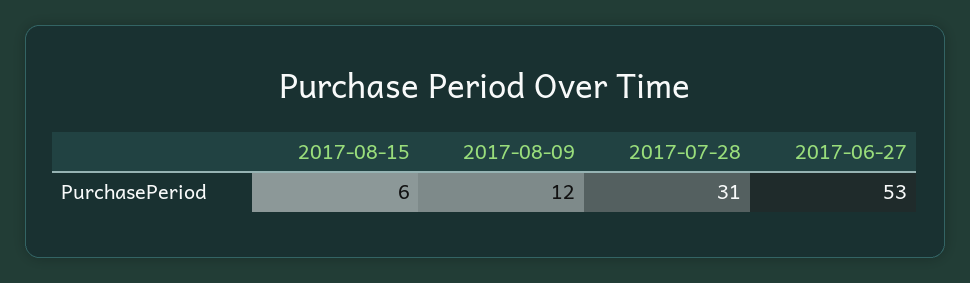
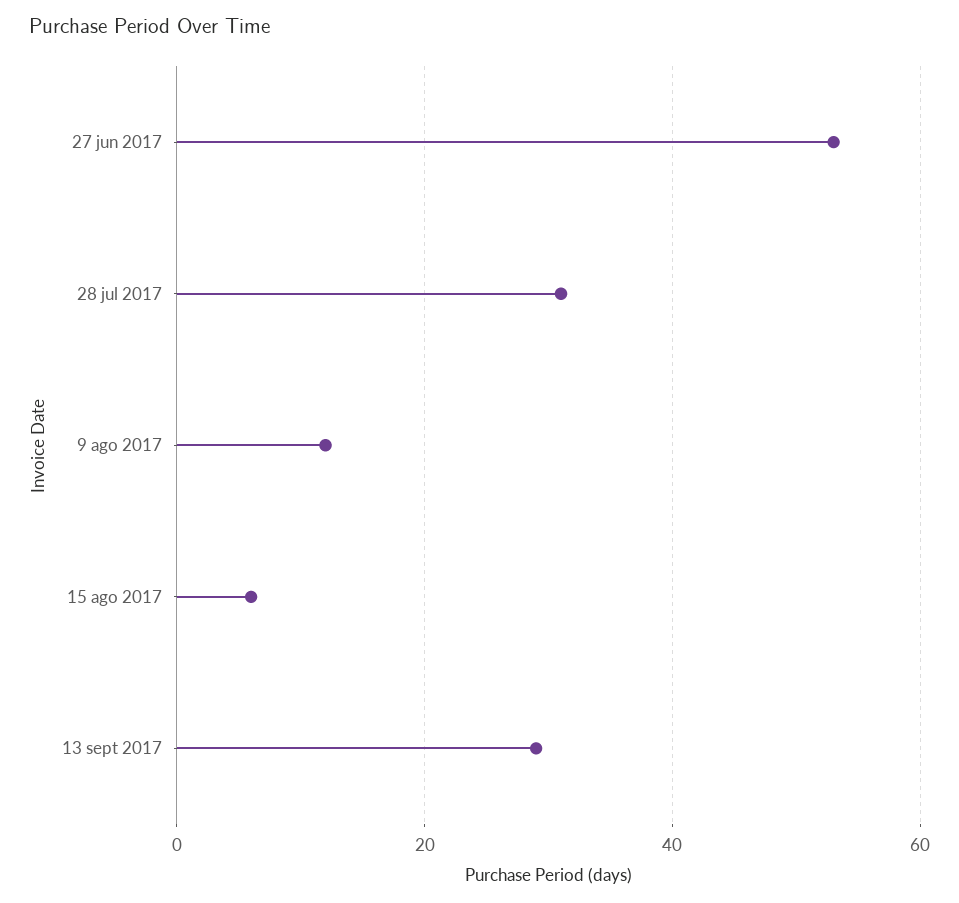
13 sept 2017: none -> 30

